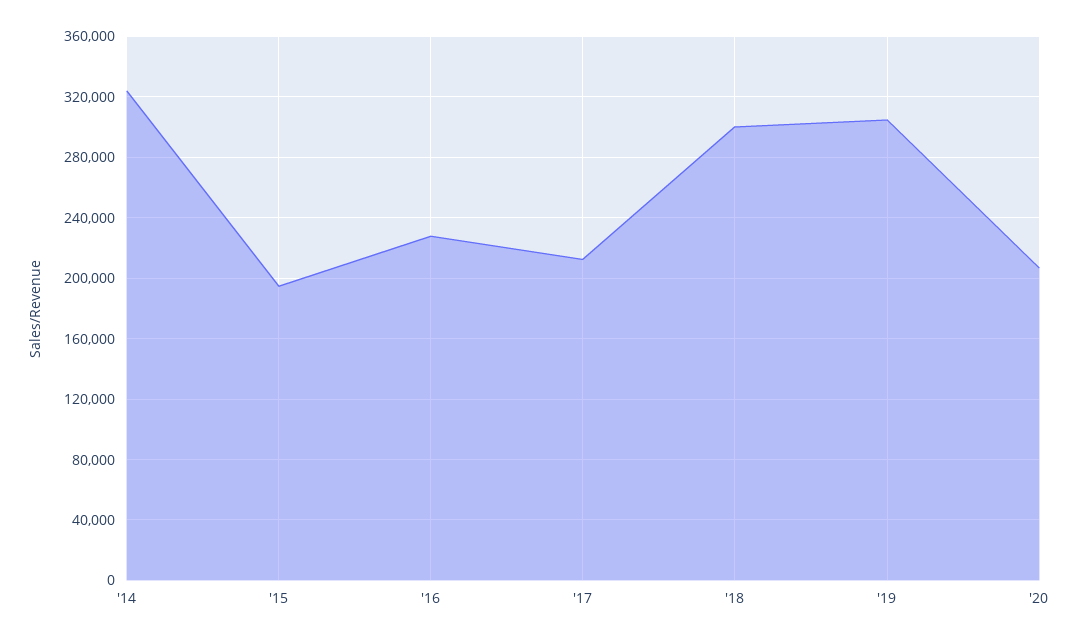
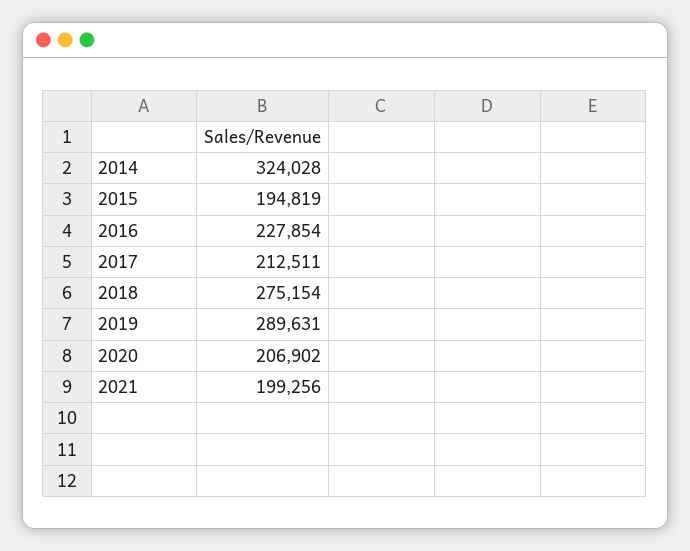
'18: 300000 -> 275154
'19: 305000 -> 289631
2021: none -> 199256

